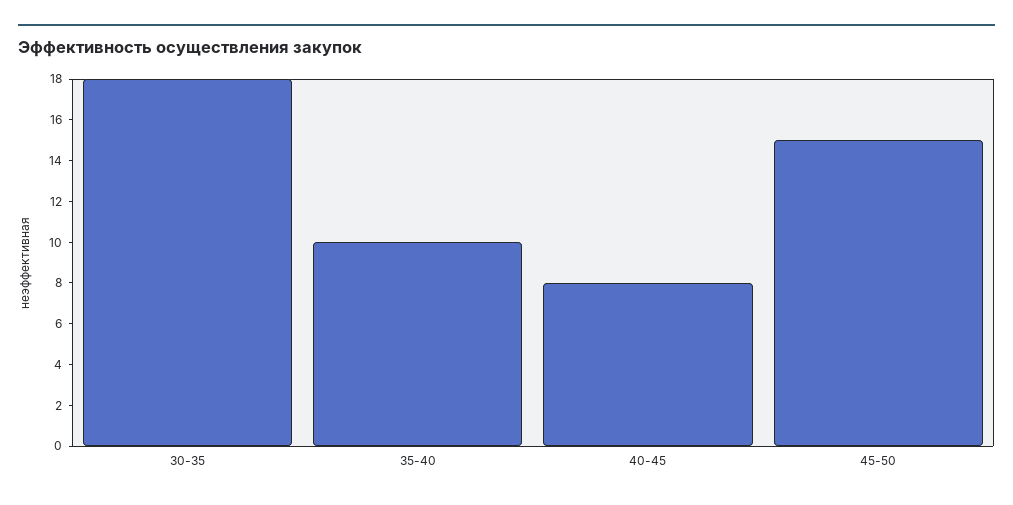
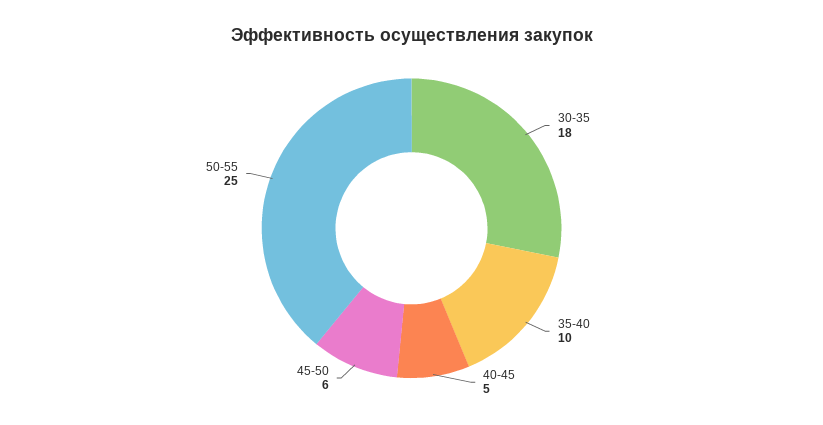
40-45: 8 -> 5
45-50: 15 -> 6
50-55: none -> 25

